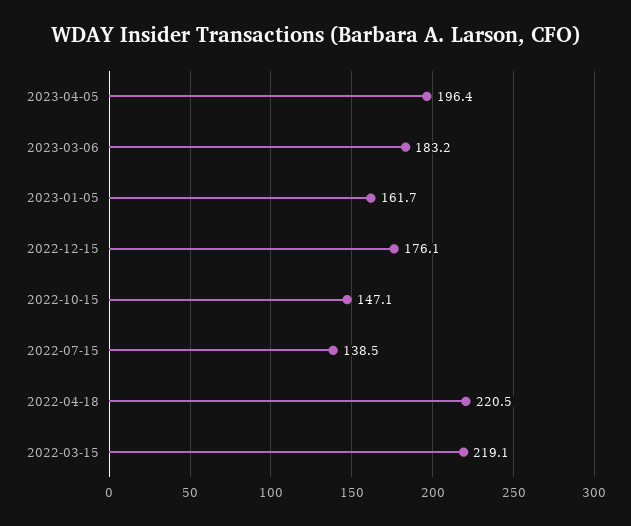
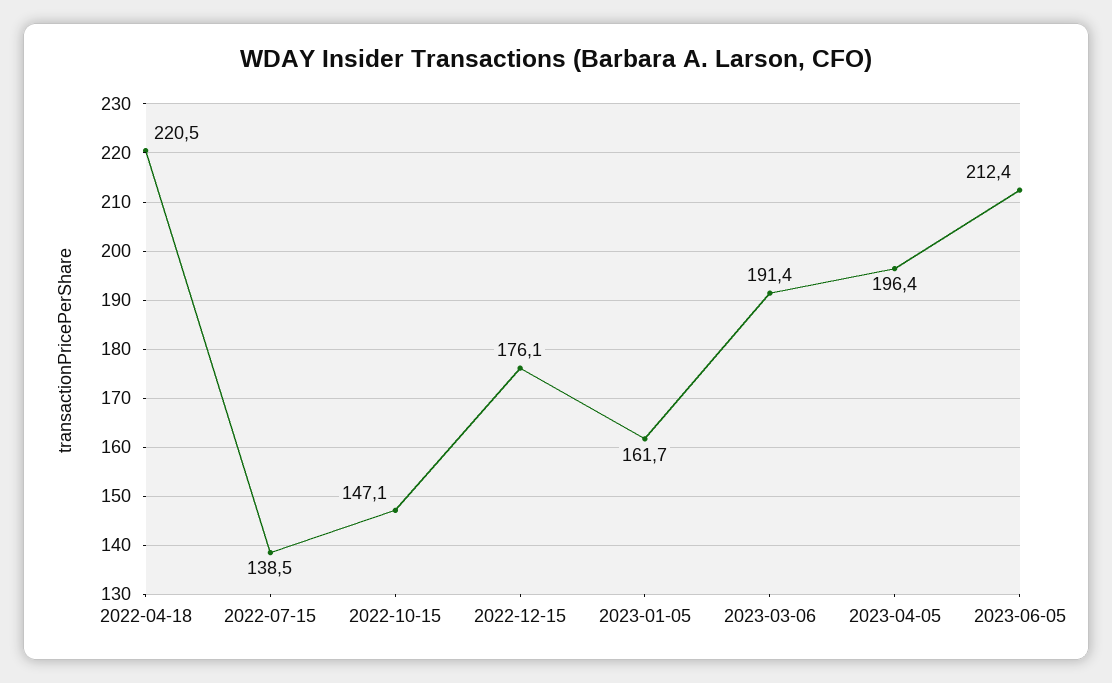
2023-03-06: 183.2 -> 191.4
2022-03-15: 219.1 -> none
2023-06-05: none -> 212.4

